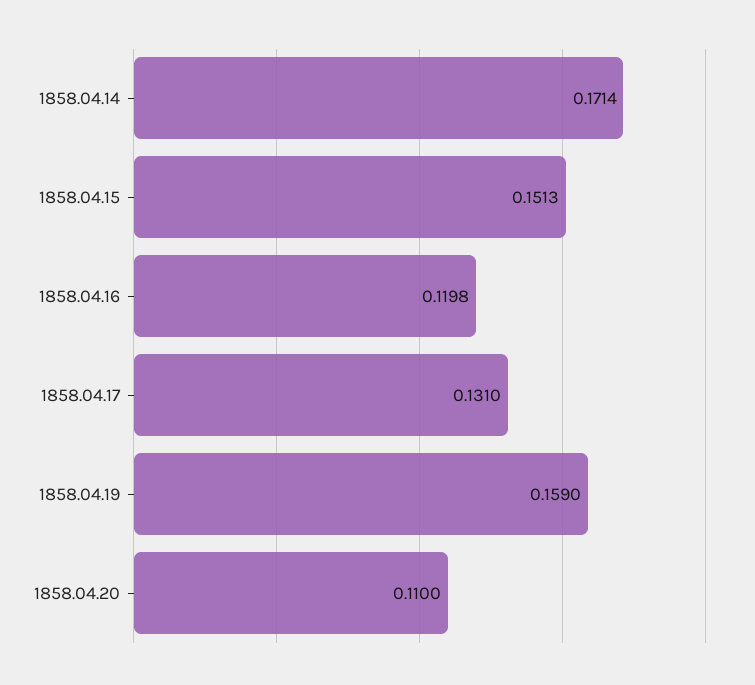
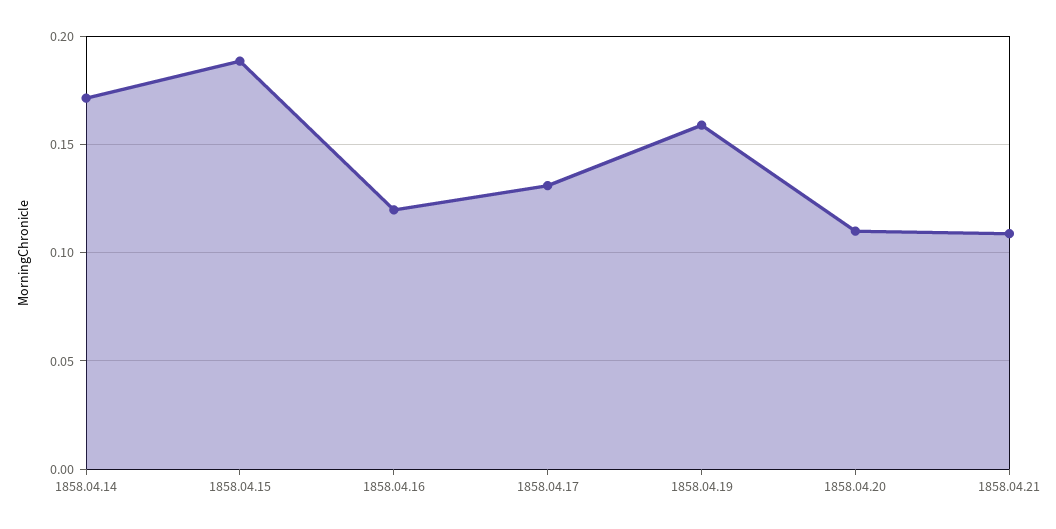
1858.04.15: 0.1513 -> 0.19
1858.04.21: none -> 0.11

